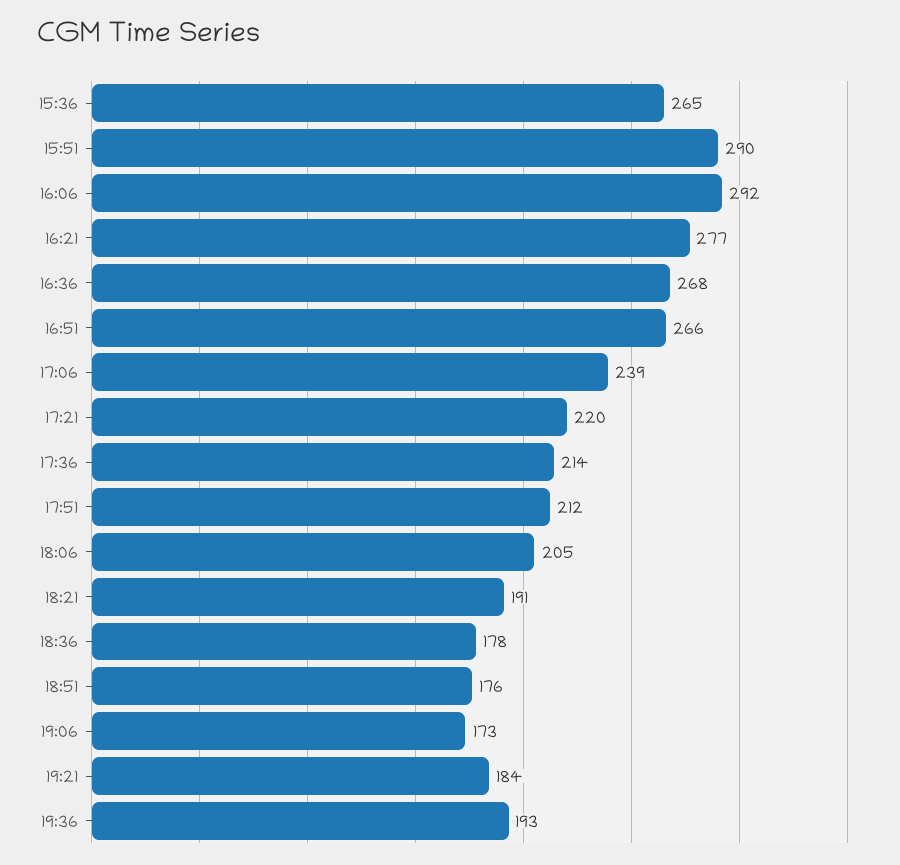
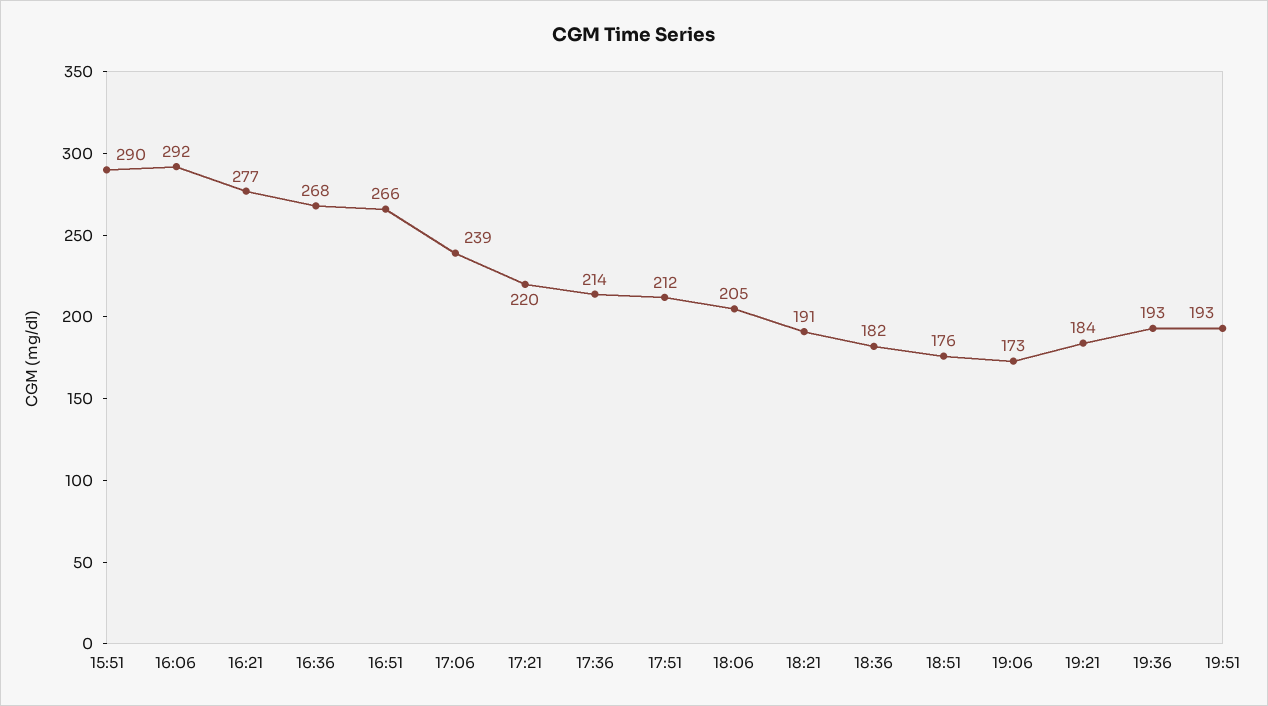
15:36: 265 -> none
18:36: 178 -> 182
19:51: none -> 193

